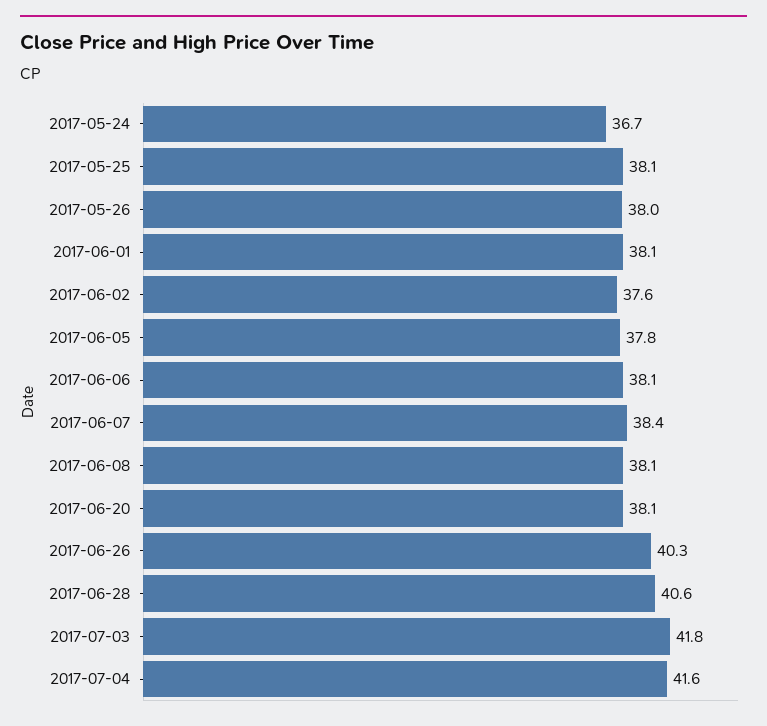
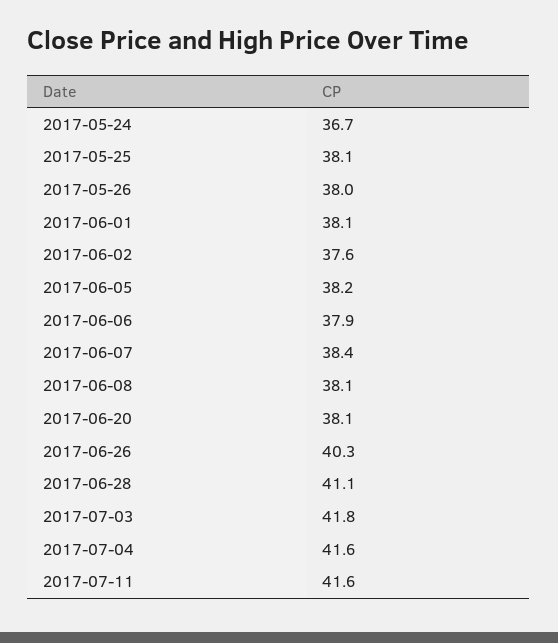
2017-06-05: 37.8 -> 38.2
2017-06-06: 38.1 -> 37.9
2017-06-28: 40.6 -> 41.1
2017-07-11: none -> 41.6

